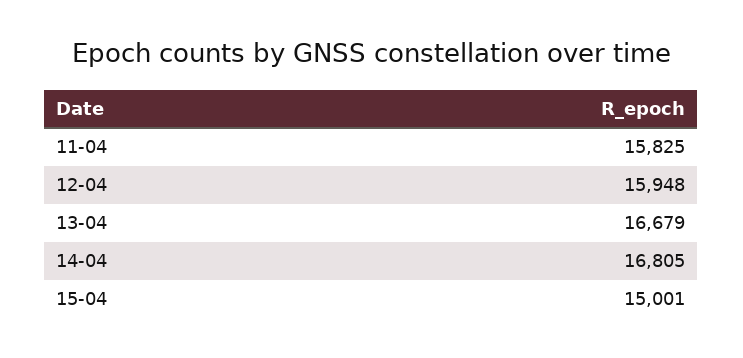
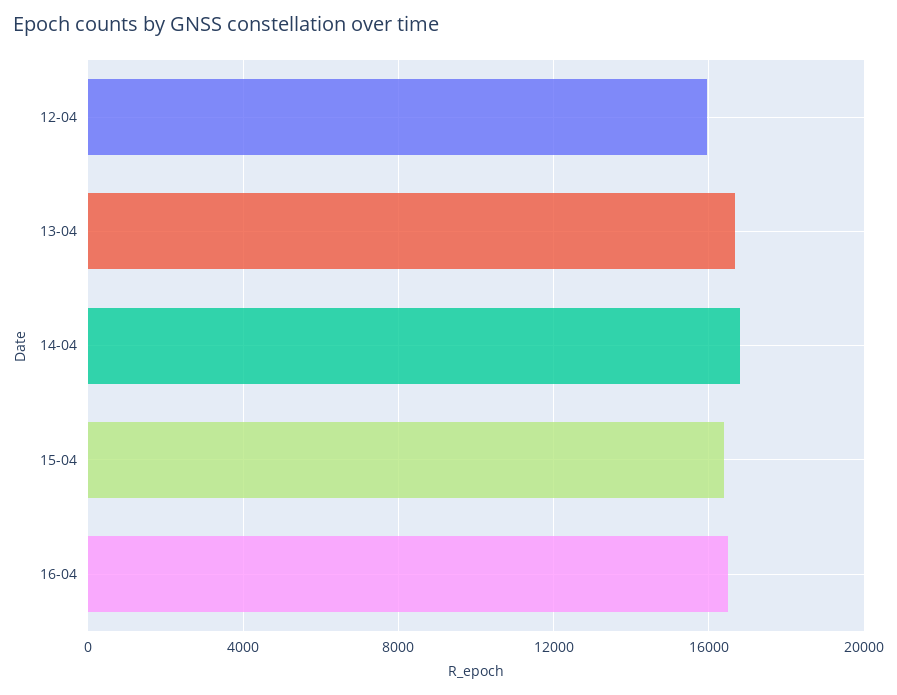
11-04: 15825 -> none
15-04: 15001 -> 16500
16-04: none -> 16500

